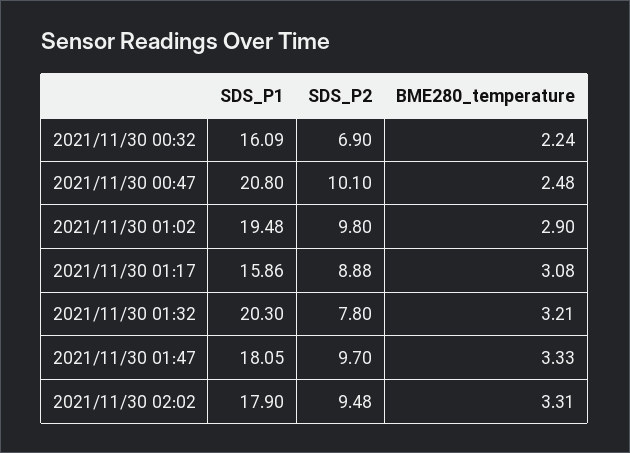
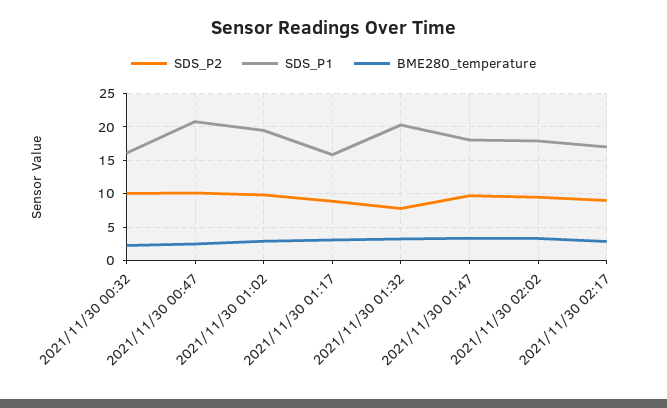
SDS_P2, 2021/11/30 00:32: 6.9 -> 10
SDS_P2, 2021/11/30 02:17: none -> 9
SDS_P1, 2021/11/30 02:17: none -> 17
BME280_temperature, 2021/11/30 02:17: none -> 3

